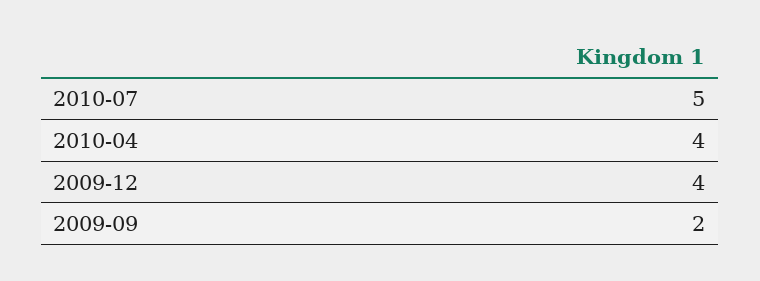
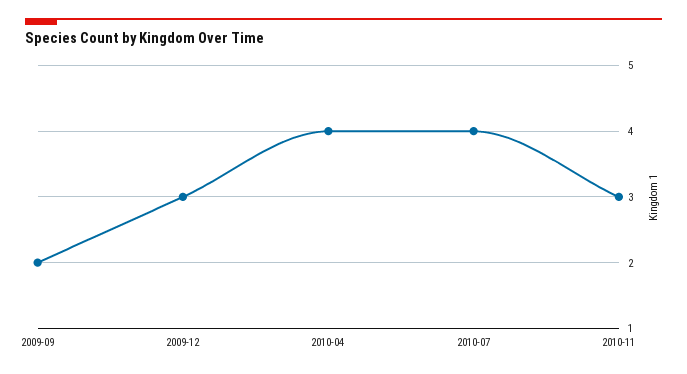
2010-07: 5 -> 4
2009-12: 4 -> 3
2010-11: none -> 3

